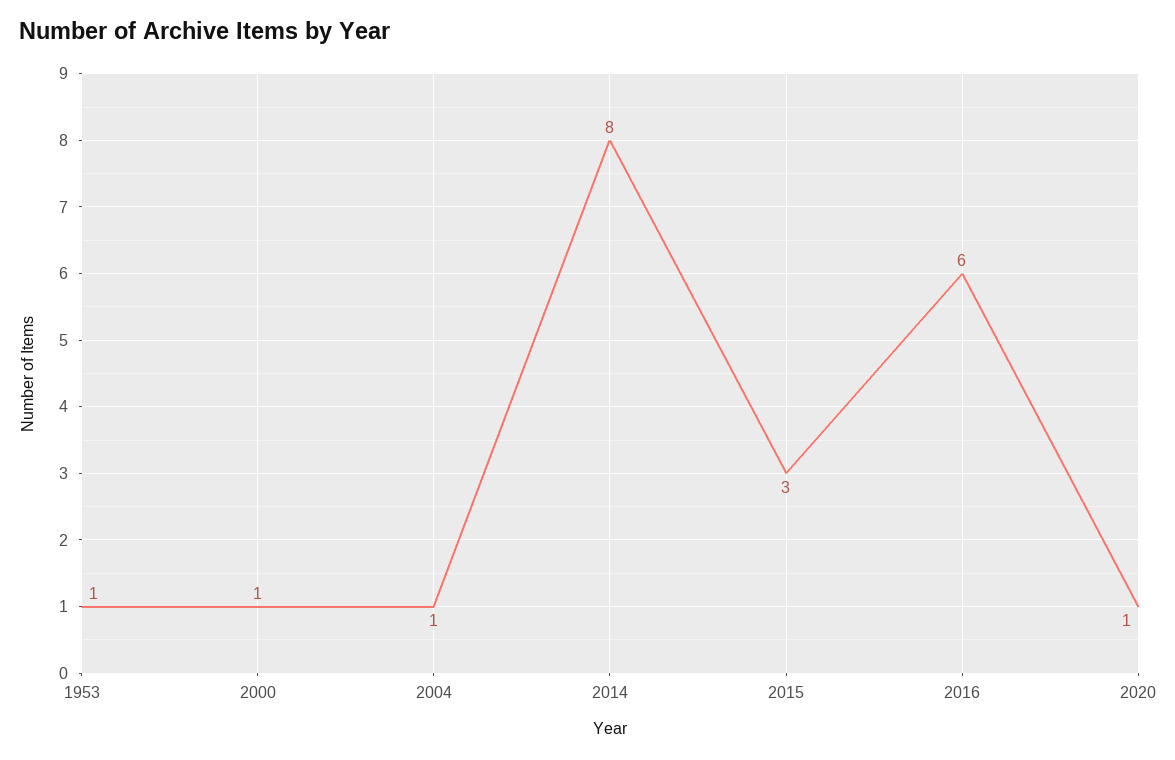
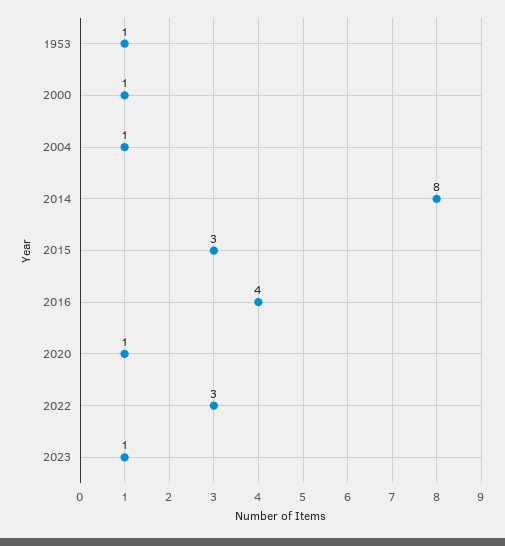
2016: 6 -> 4
2022: none -> 3
2023: none -> 1

